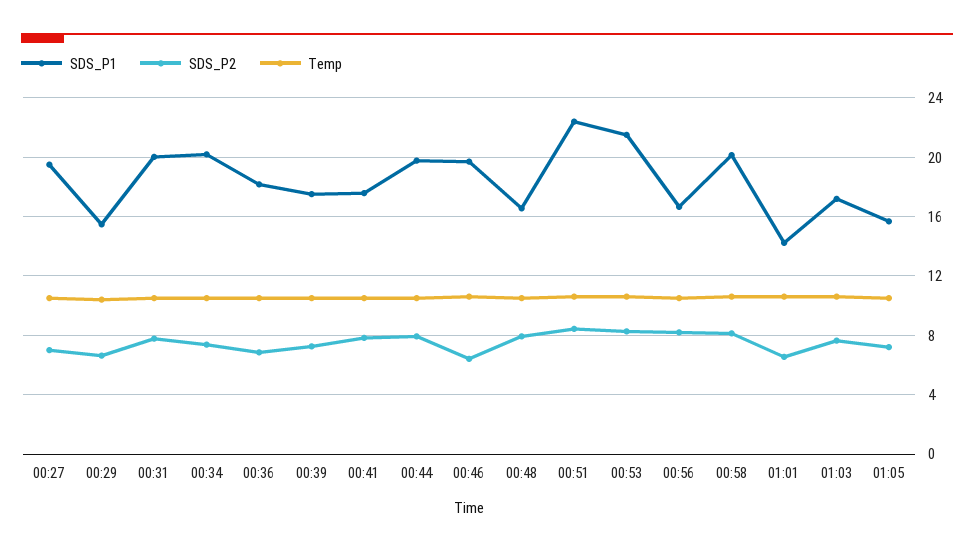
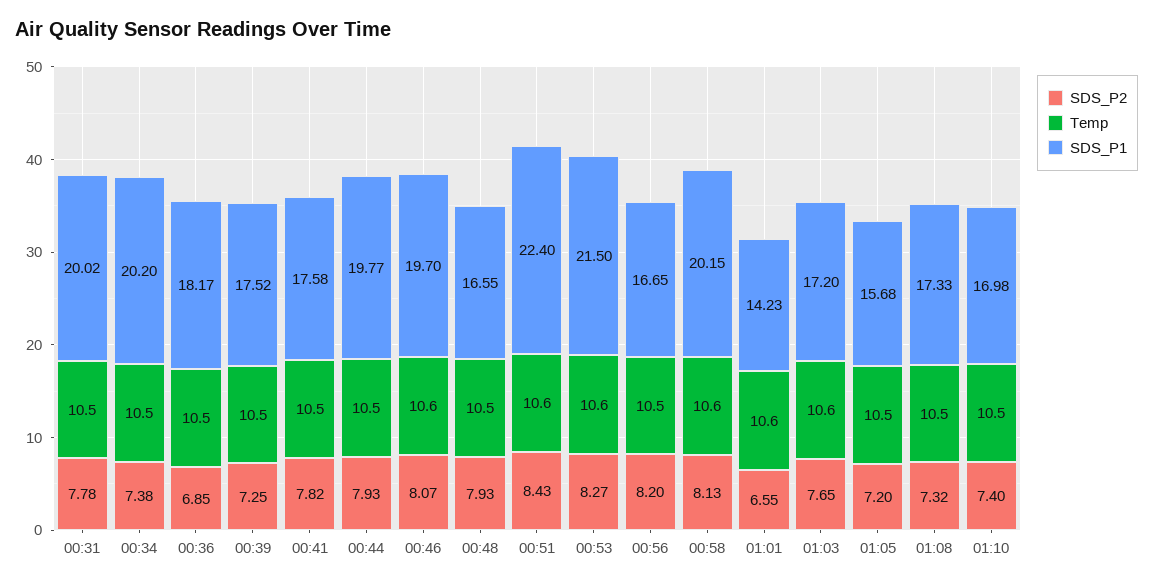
SDS_P1, 00:27: 19.5 -> none
SDS_P2, 00:27: 7 -> none
Temp, 00:27: 10.5 -> none
SDS_P1, 00:29: 15.5 -> none
SDS_P2, 00:29: 6.5 -> none
Temp, 00:29: 10.5 -> none
SDS_P2, 00:46: 6.5 -> 8.07
SDS_P2, 01:08: none -> 7.32
Temp, 01:08: none -> 10.5
SDS_P1, 01:08: none -> 17.33
SDS_P2, 01:10: none -> 7.4
Temp, 01:10: none -> 10.5
SDS_P1, 01:10: none -> 16.98

